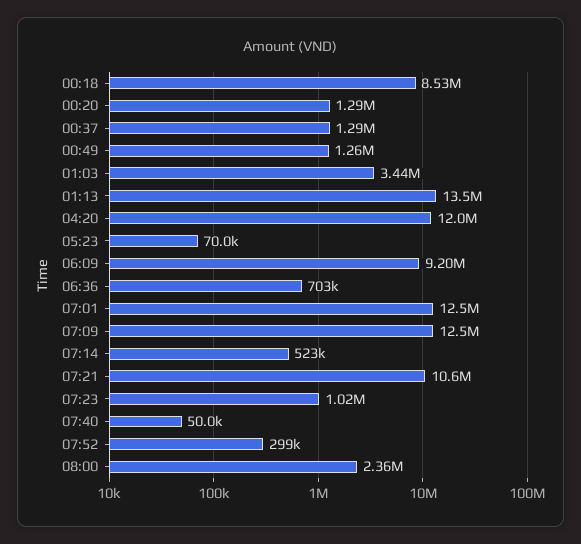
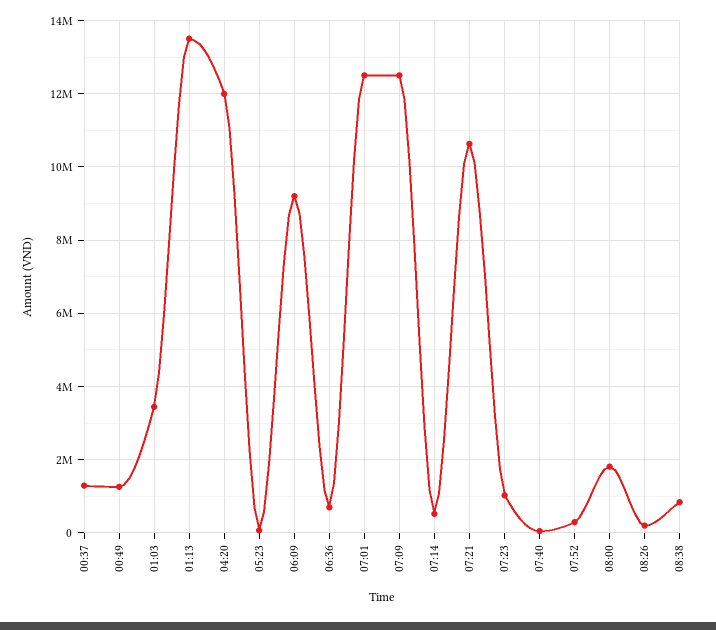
00:18: 8530000 -> none
00:20: 1290000 -> none
08:00: 2360000 -> 1800000
08:26: none -> 200000
08:38: none -> 800000

